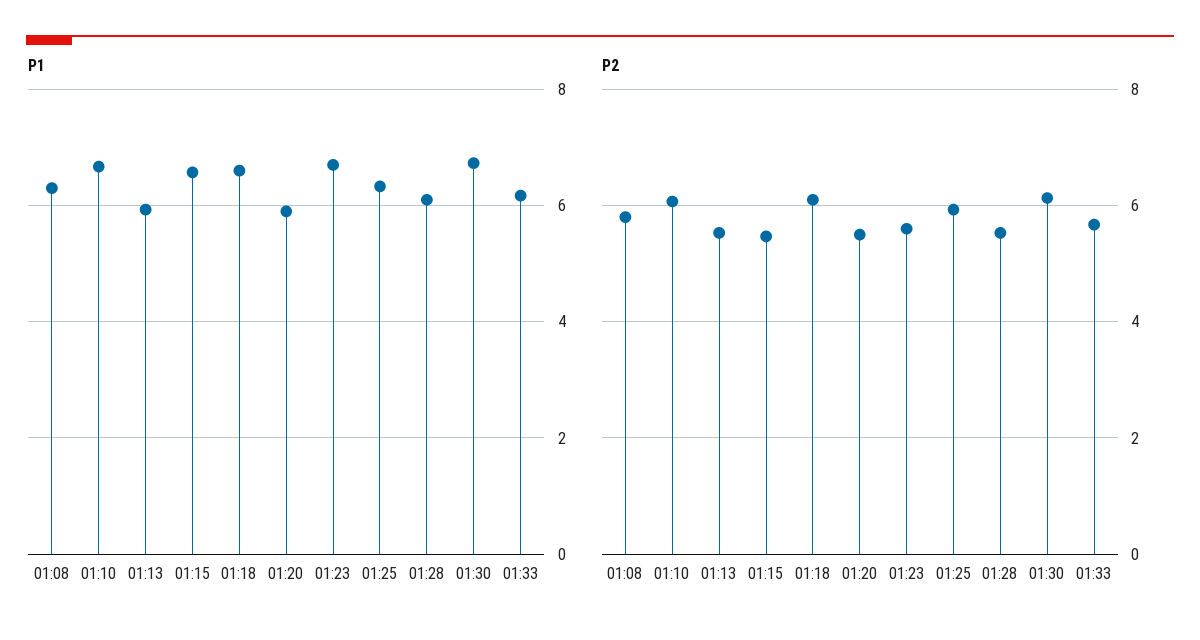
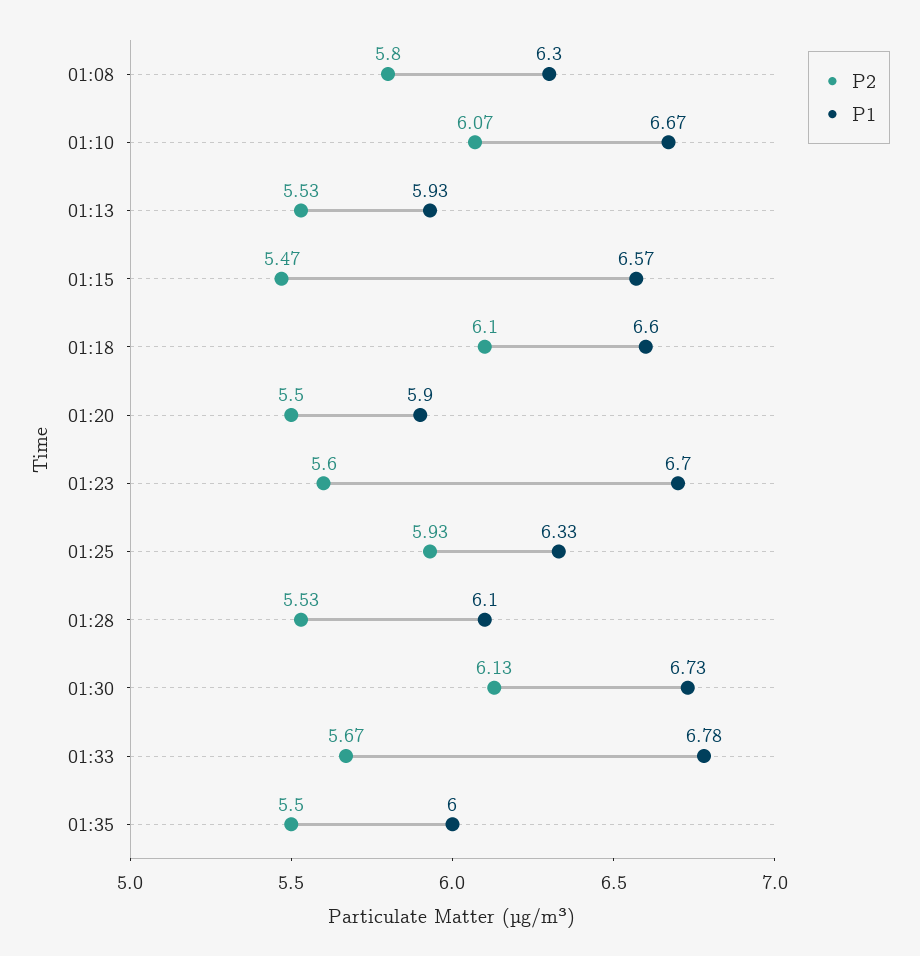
P1, 01:33: 6.2 -> 6.78
P2, 01:35: none -> 5.5
P1, 01:35: none -> 6

